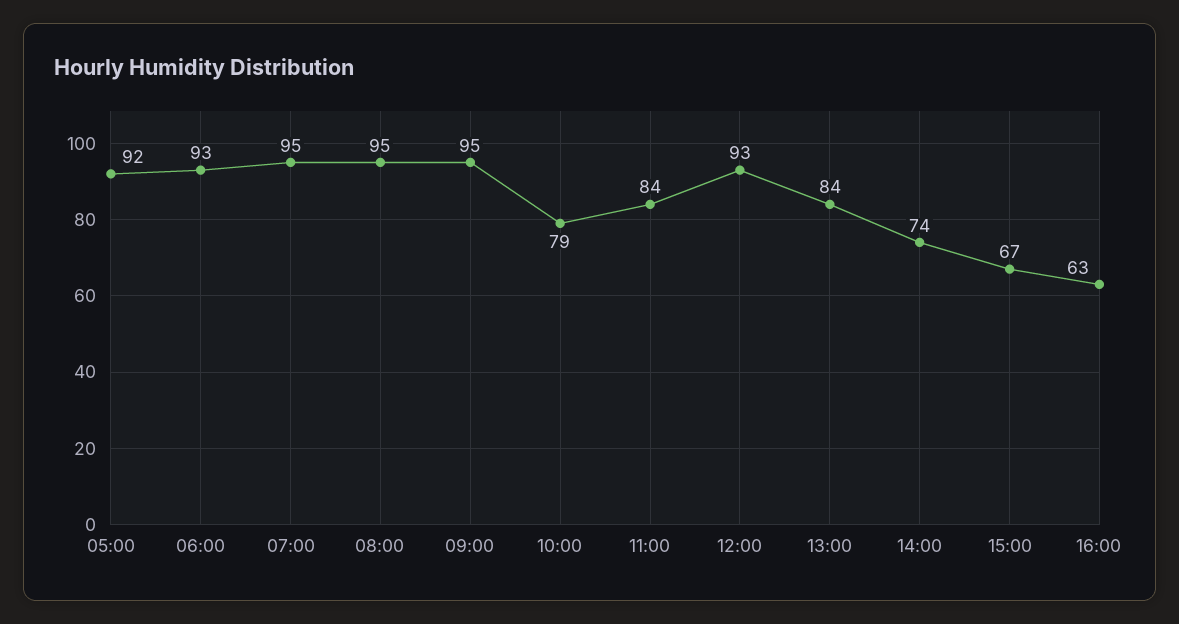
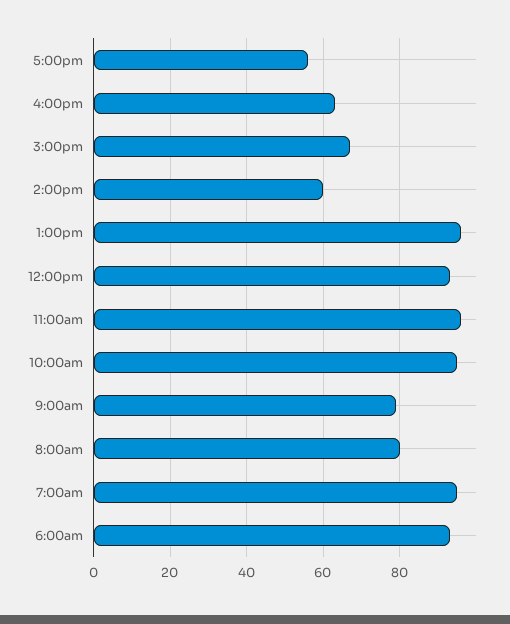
05:00: 92 -> none
08:00: 95 -> 80
09:00: 95 -> 80
10:00: 79 -> 95
11:00: 84 -> 95
13:00: 84 -> 95
14:00: 74 -> 60
5:00pm: none -> 55

